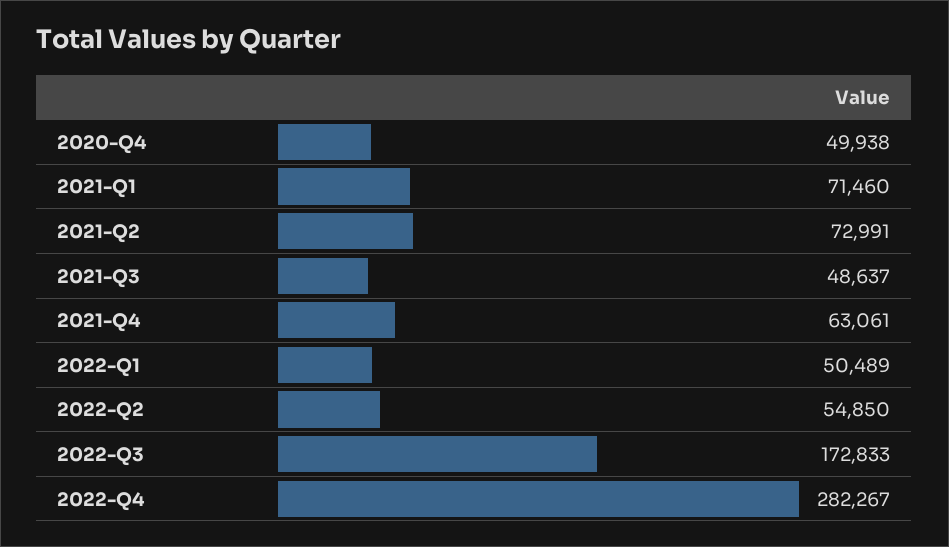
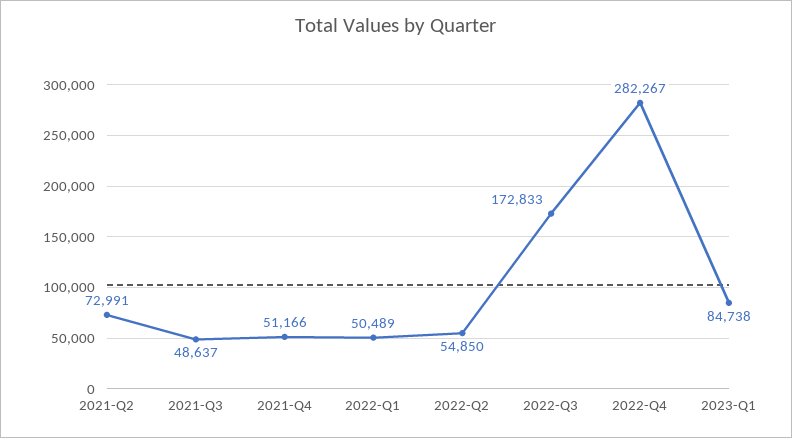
2020-Q4: 49938 -> none
2021-Q1: 71460 -> none
2021-Q4: 63061 -> 51166
2023-Q1: none -> 84738

